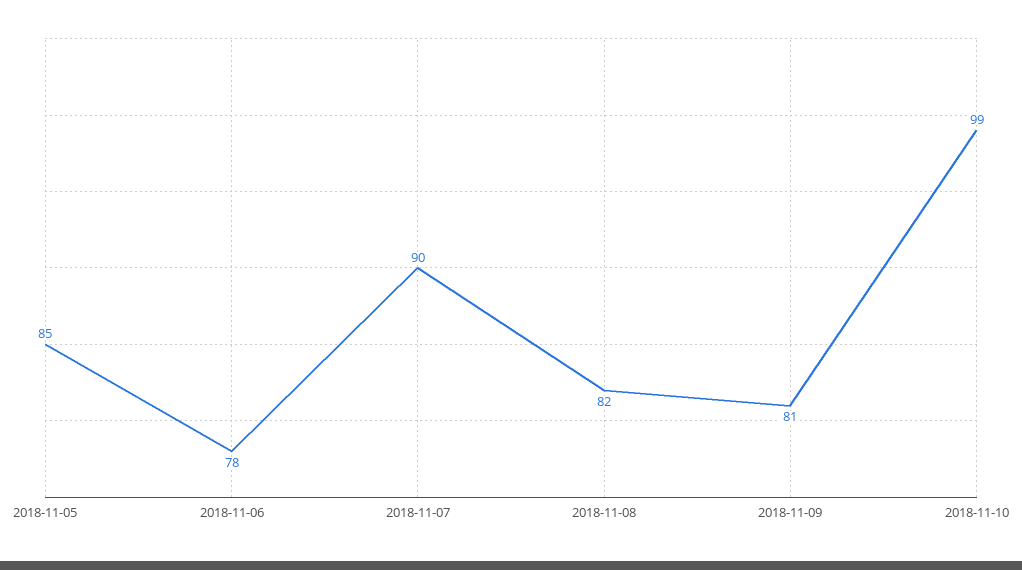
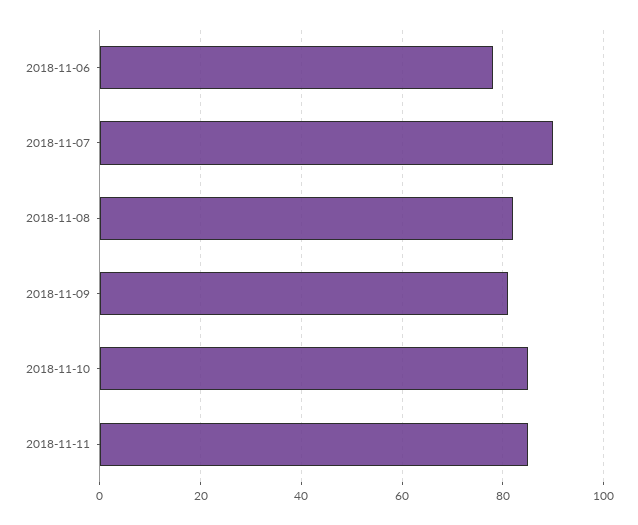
2018-11-05: 85 -> none
2018-11-10: 99 -> 85
2018-11-11: none -> 85

